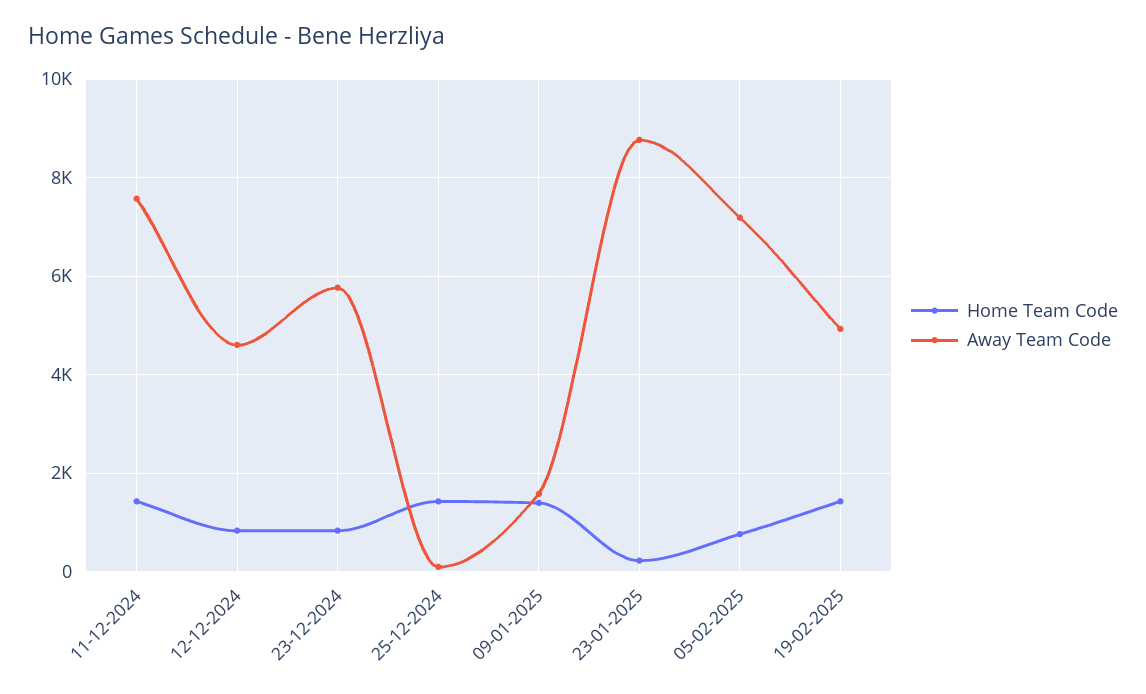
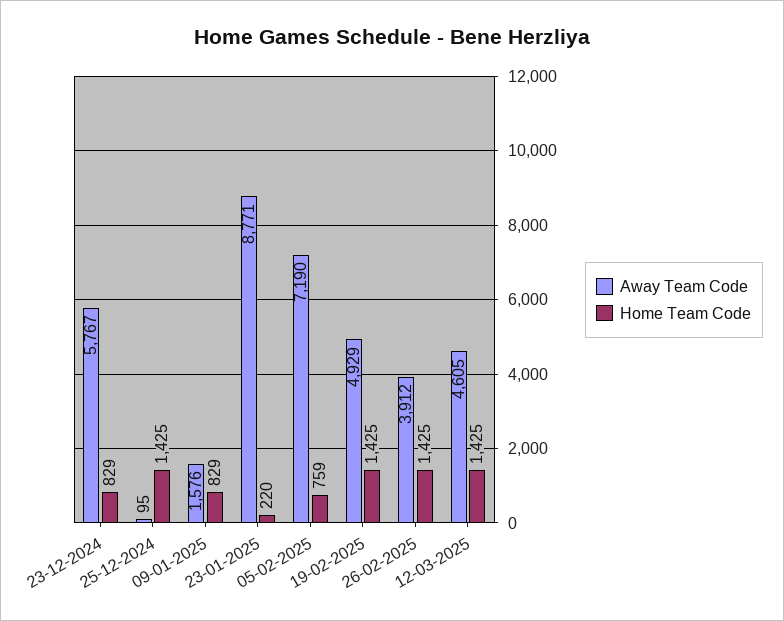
Home Team Code, 11-12-2024: 1400 -> none
Away Team Code, 11-12-2024: 7600 -> none
Home Team Code, 12-12-2024: 800 -> none
Away Team Code, 12-12-2024: 4600 -> none
Home Team Code, 09-01-2025: 1400 -> 829
Away Team Code, 26-02-2025: none -> 3912
Home Team Code, 26-02-2025: none -> 1425
Away Team Code, 12-03-2025: none -> 4605
Home Team Code, 12-03-2025: none -> 1425

